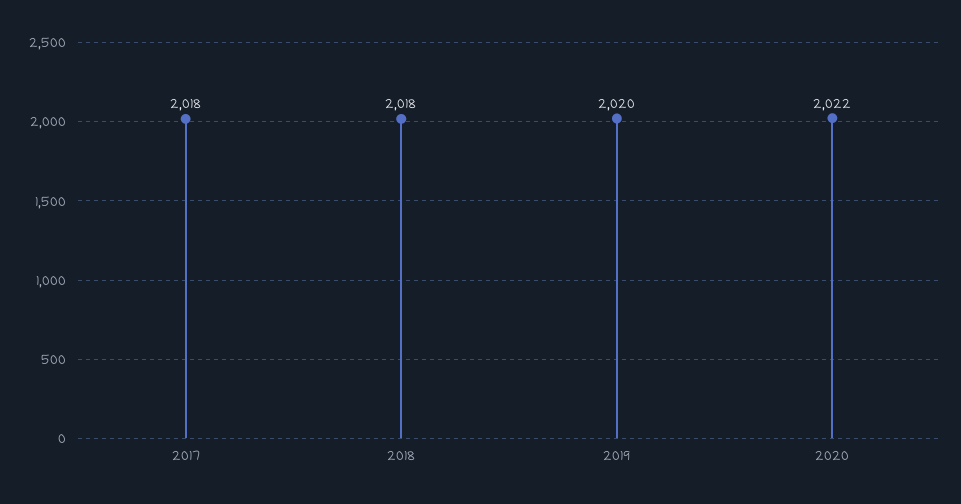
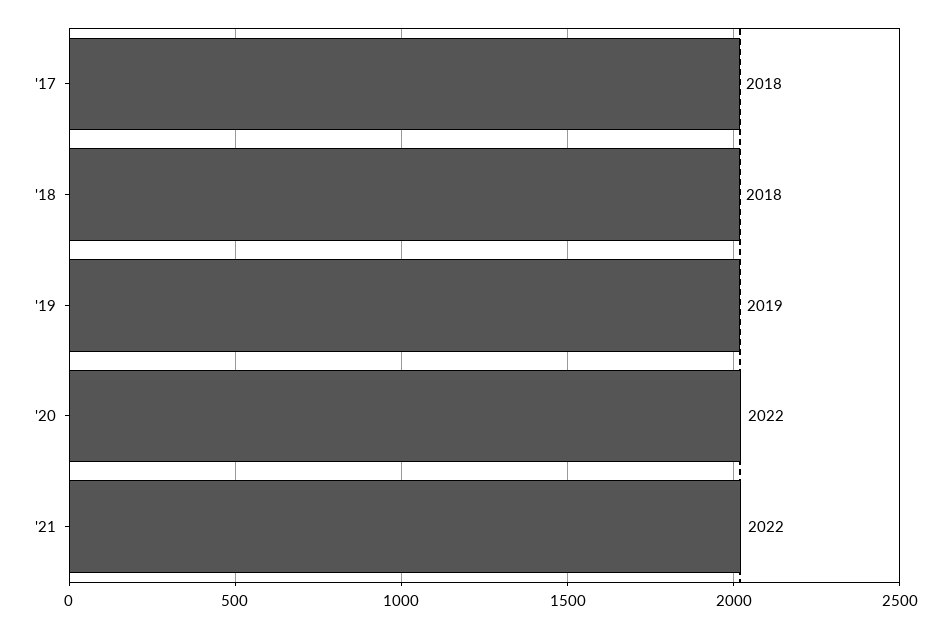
2019: 2020 -> 2019
'21: none -> 2022

